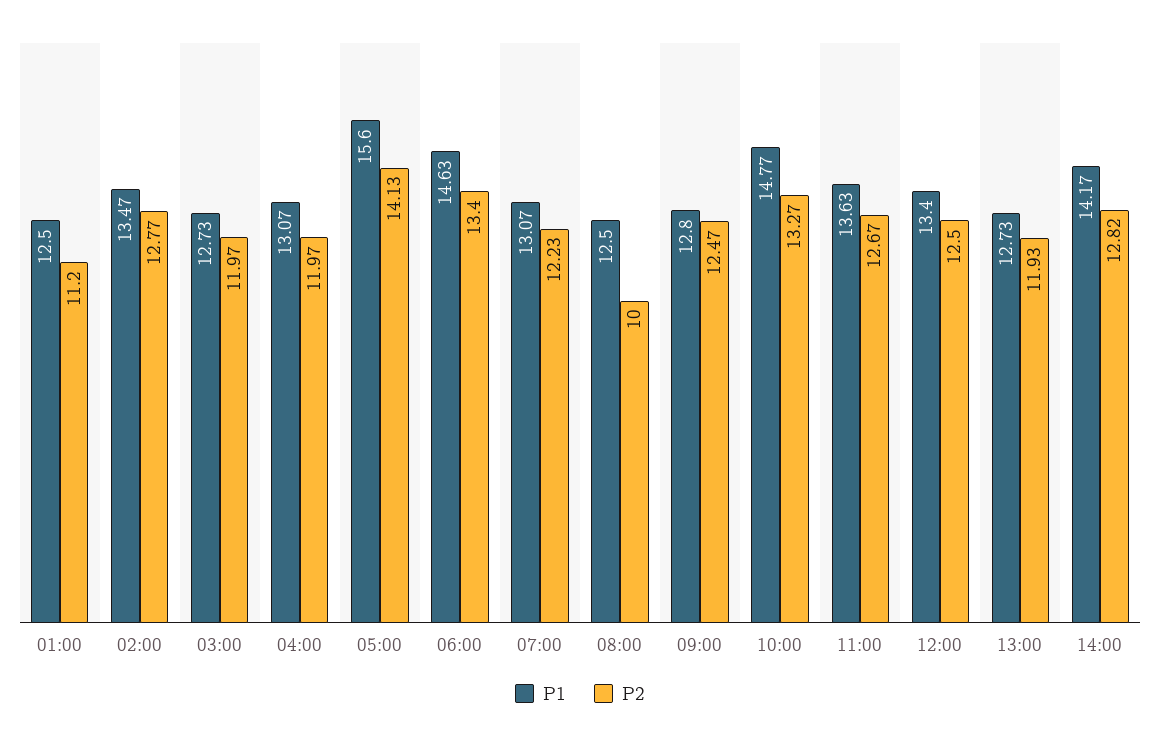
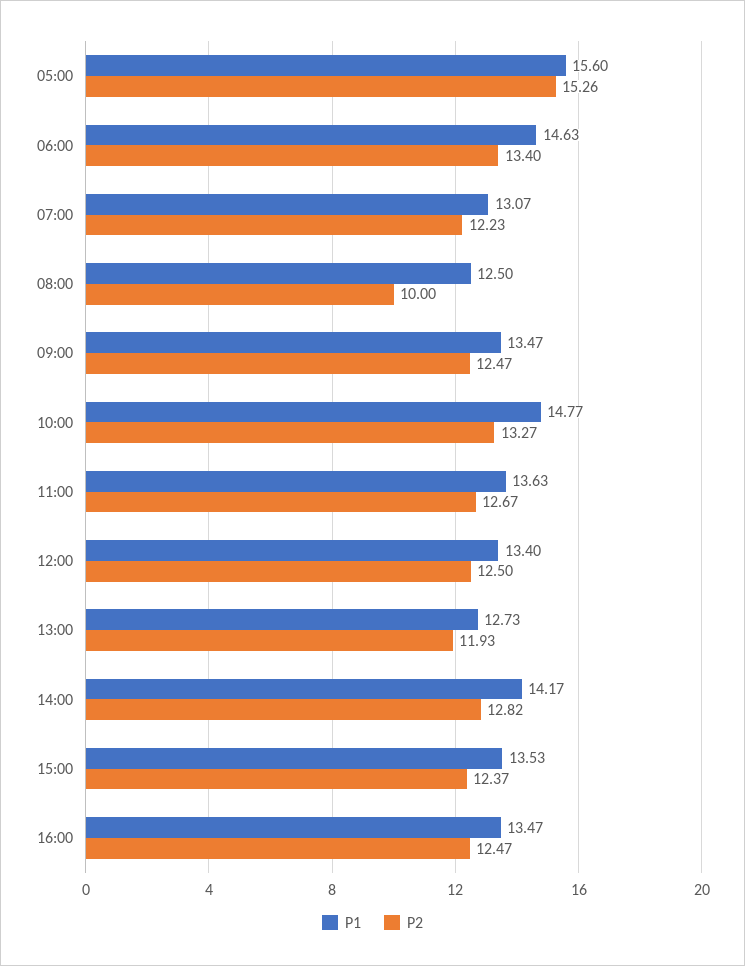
P1, 01:00: 12.5 -> none
P2, 01:00: 11.2 -> none
P1, 02:00: 13.47 -> none
P2, 02:00: 12.77 -> none
P1, 03:00: 12.73 -> none
P2, 03:00: 11.97 -> none
P1, 04:00: 13.07 -> none
P2, 04:00: 11.97 -> none
P2, 05:00: 14.13 -> 15.26
P1, 09:00: 12.8 -> 13.47
P1, 15:00: none -> 13.53
P2, 15:00: none -> 12.37
P1, 16:00: none -> 13.47
P2, 16:00: none -> 12.47

